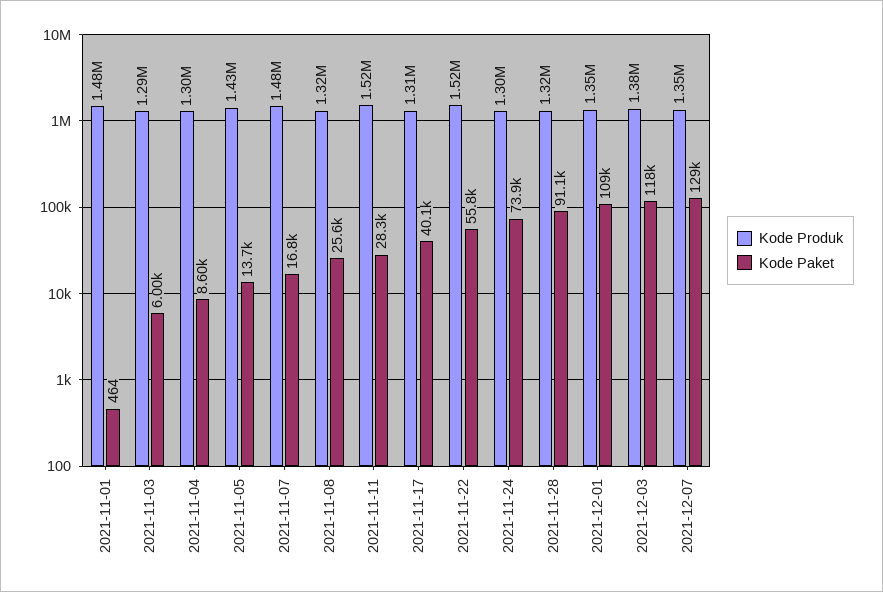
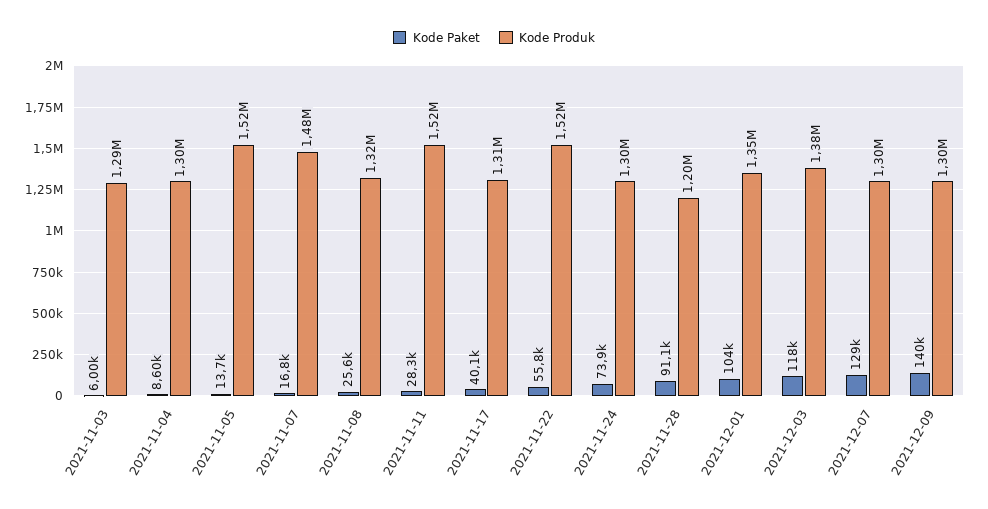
Kode Produk, 2021-11-01: 1480000 -> none
Kode Paket, 2021-11-01: 464 -> none
Kode Produk, 2021-11-05: 1430000 -> 1520000
Kode Produk, 2021-11-28: 1320000 -> 1200000
Kode Paket, 2021-12-01: 109000 -> 104000
Kode Produk, 2021-12-07: 1350000 -> 1300000
Kode Paket, 2021-12-09: none -> 140000
Kode Produk, 2021-12-09: none -> 1300000

